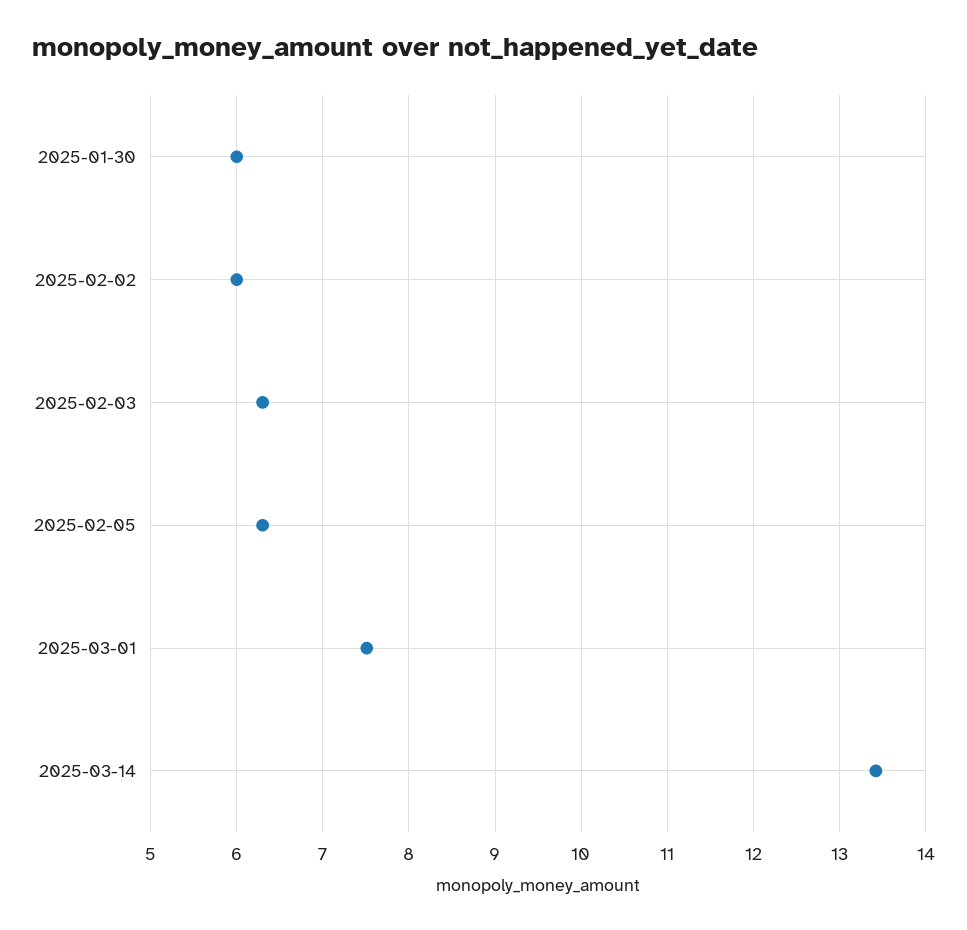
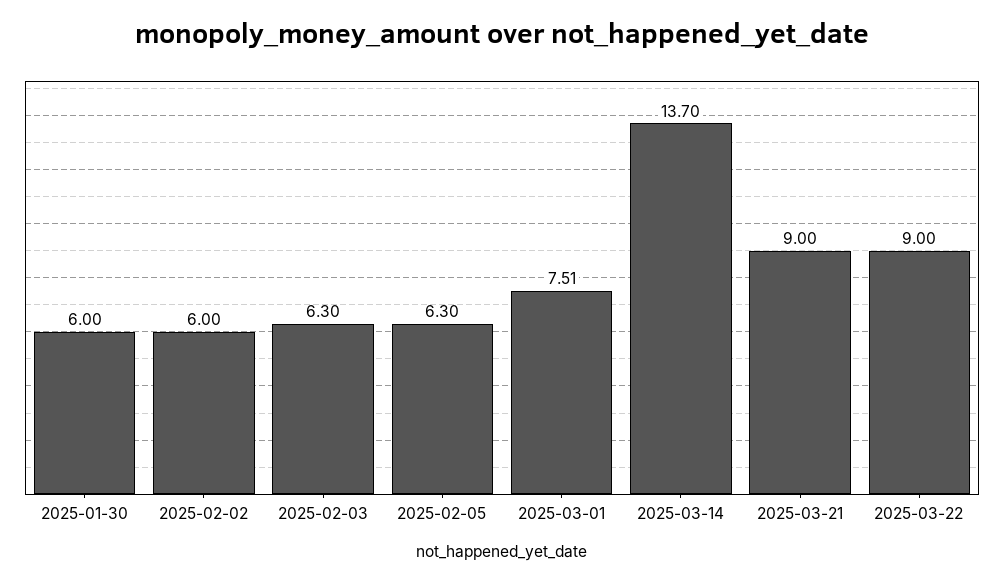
2025-03-14: 13.4 -> 13.7
2025-03-21: none -> 9
2025-03-22: none -> 9

